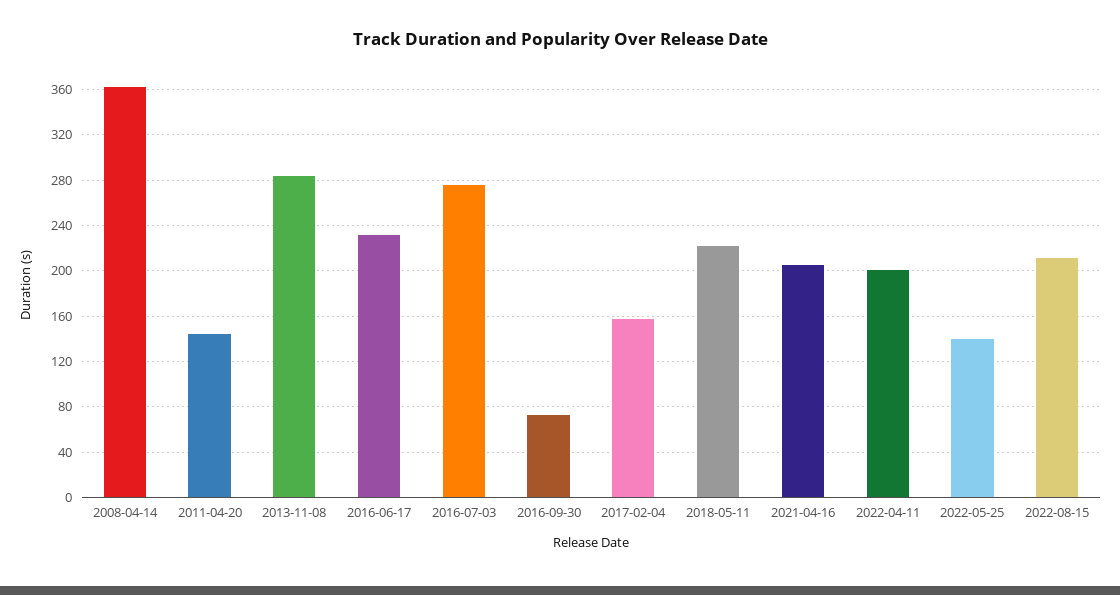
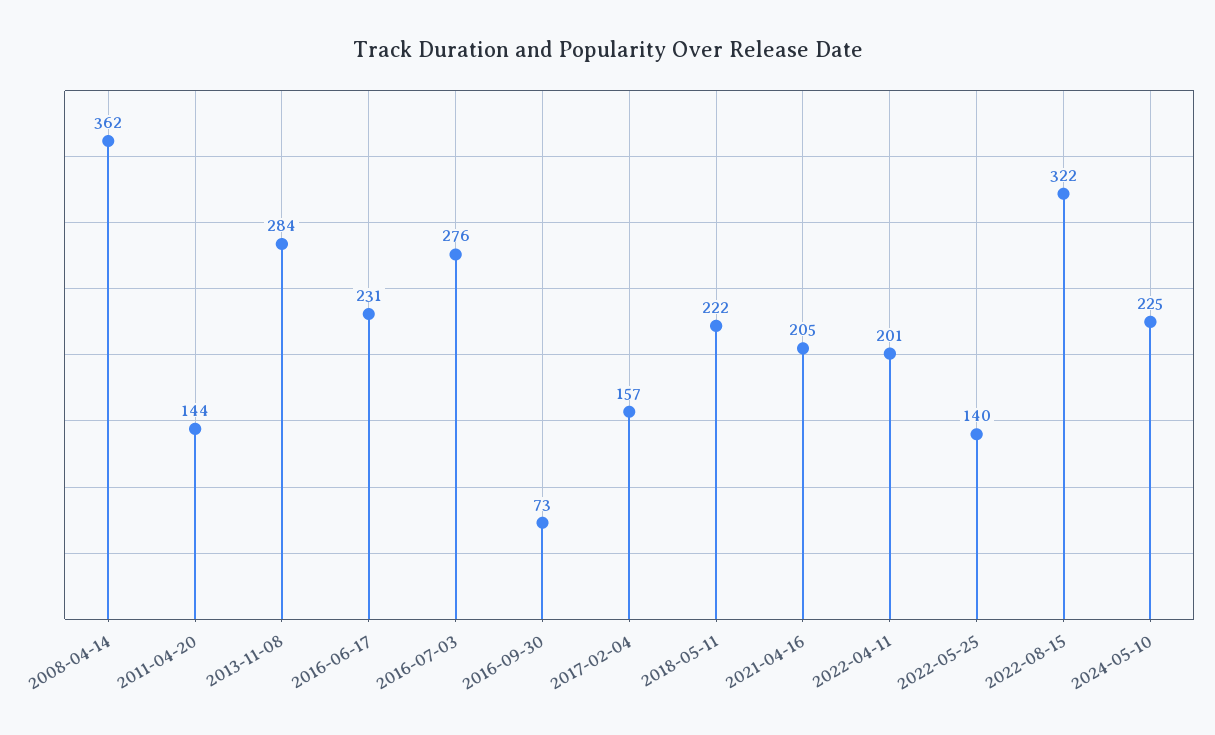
2022-08-15: 210 -> 322
2024-05-10: none -> 225

